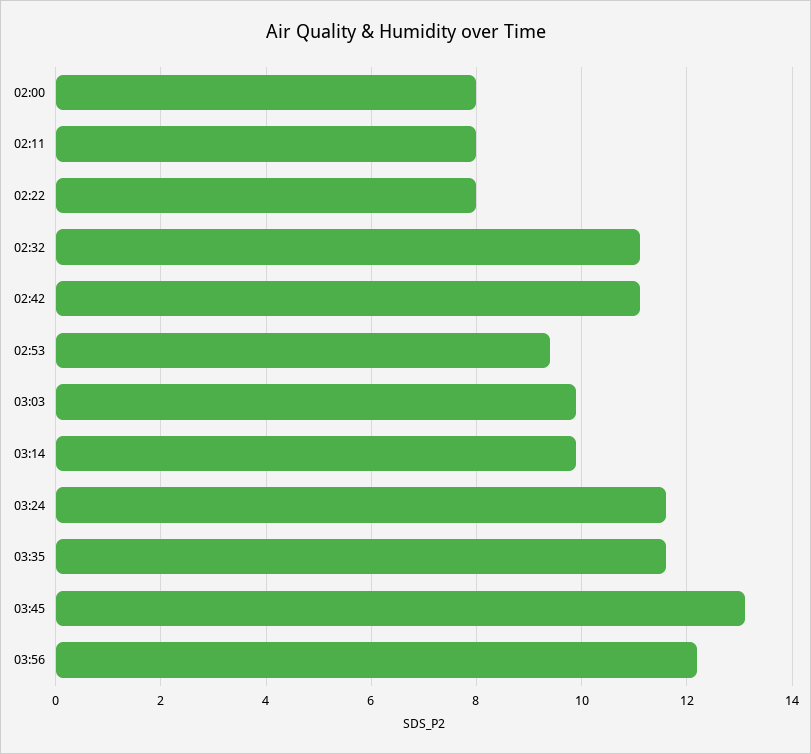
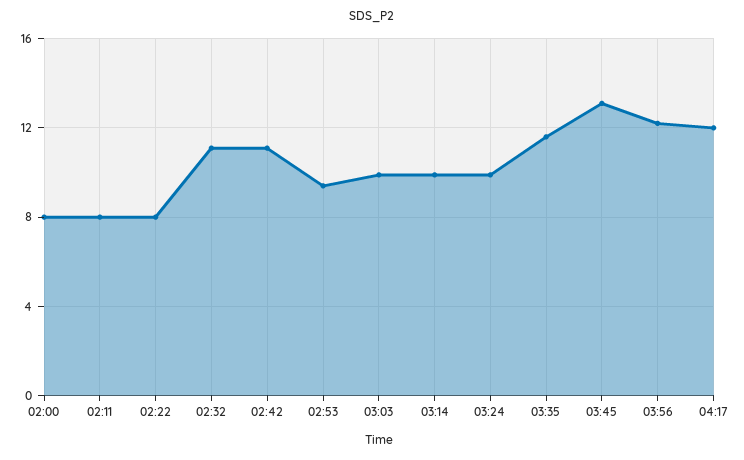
03:24: 11.5 -> 10
04:17: none -> 12

